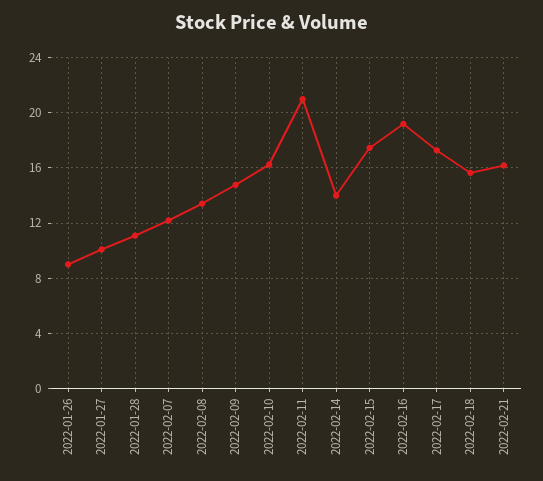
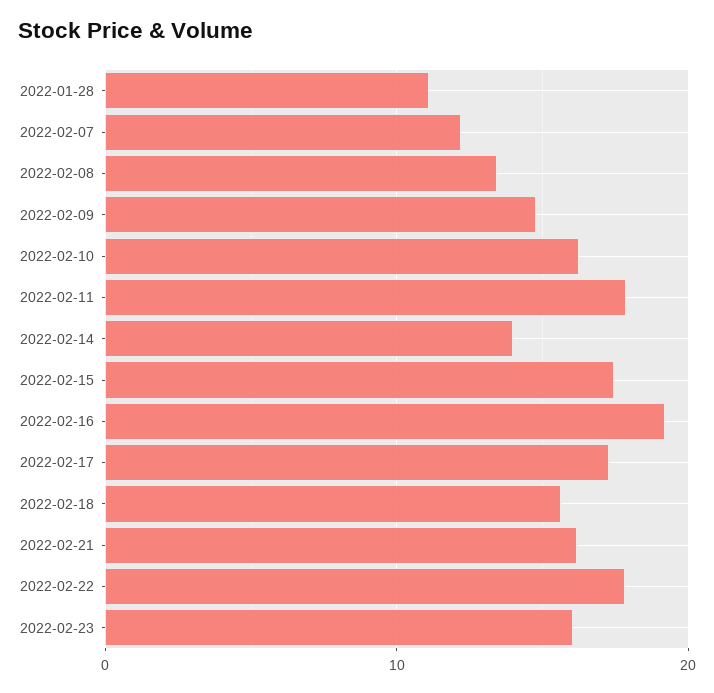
2022-01-26: 9 -> none
2022-01-27: 10 -> none
2022-02-11: 21 -> 18
2022-02-22: none -> 18
2022-02-23: none -> 16

